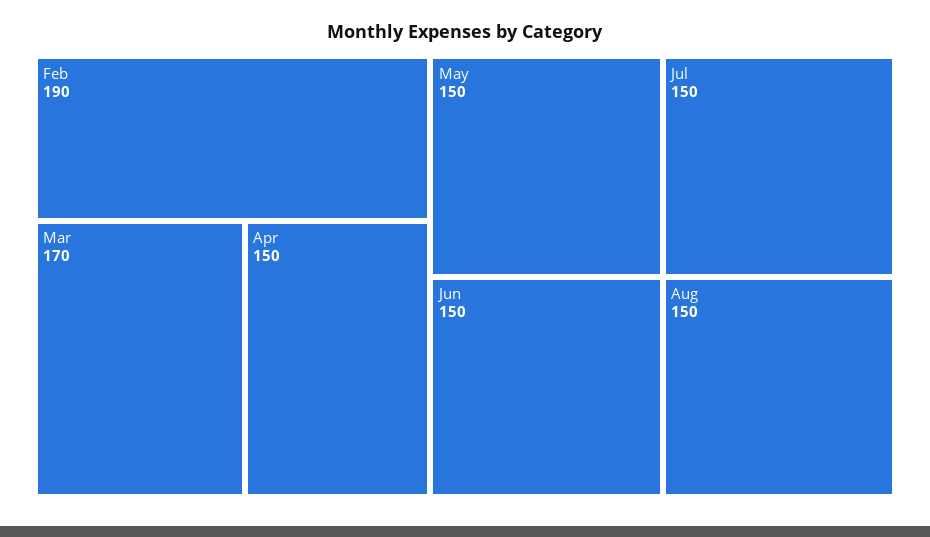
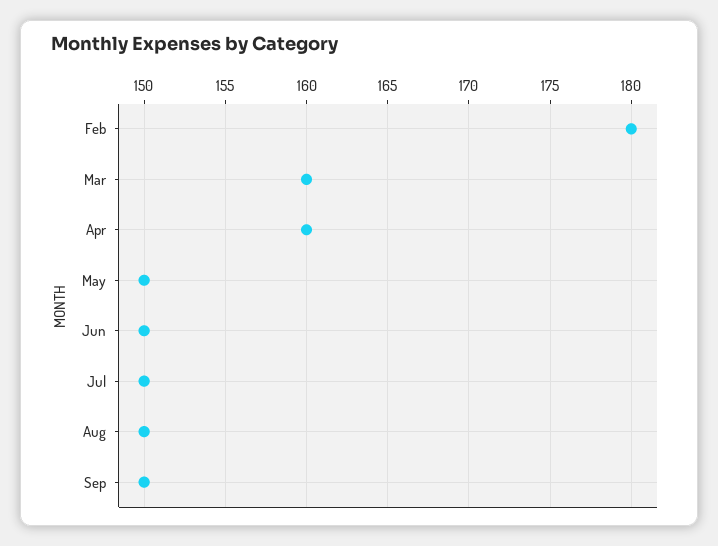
Feb: 190 -> 180
Mar: 170 -> 160
Apr: 150 -> 160
Sep: none -> 150

